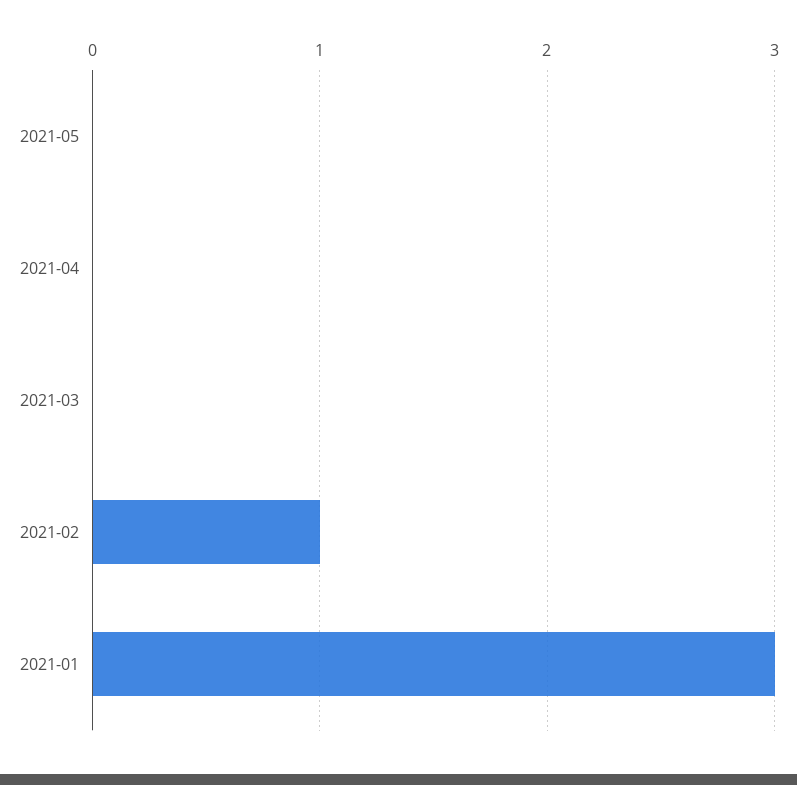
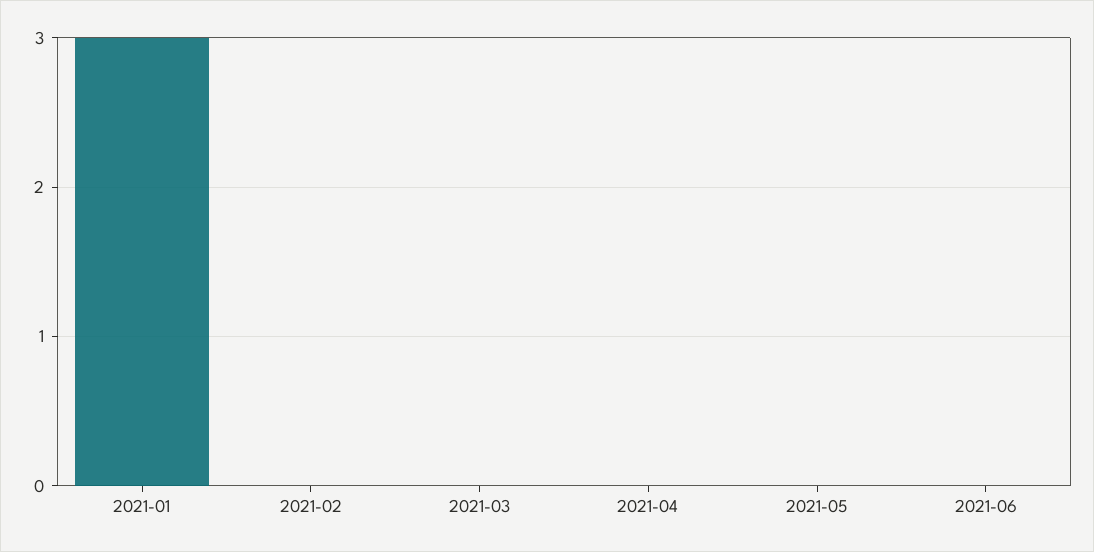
2021-02: 1 -> 0
2021-06: none -> 0

